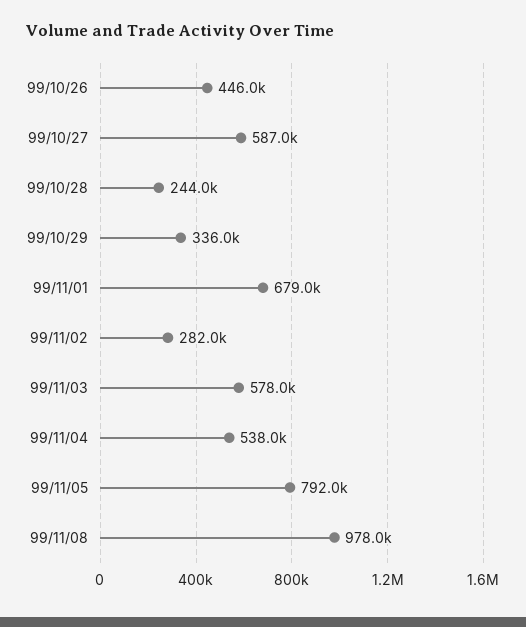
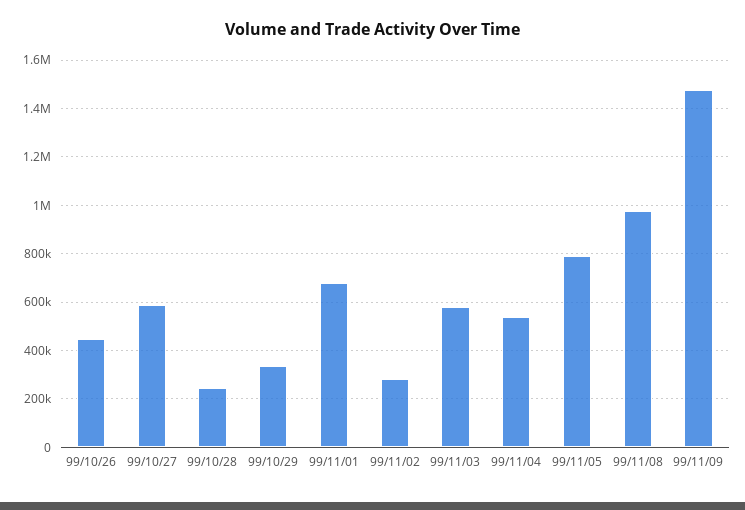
99/11/09: none -> 1475000

